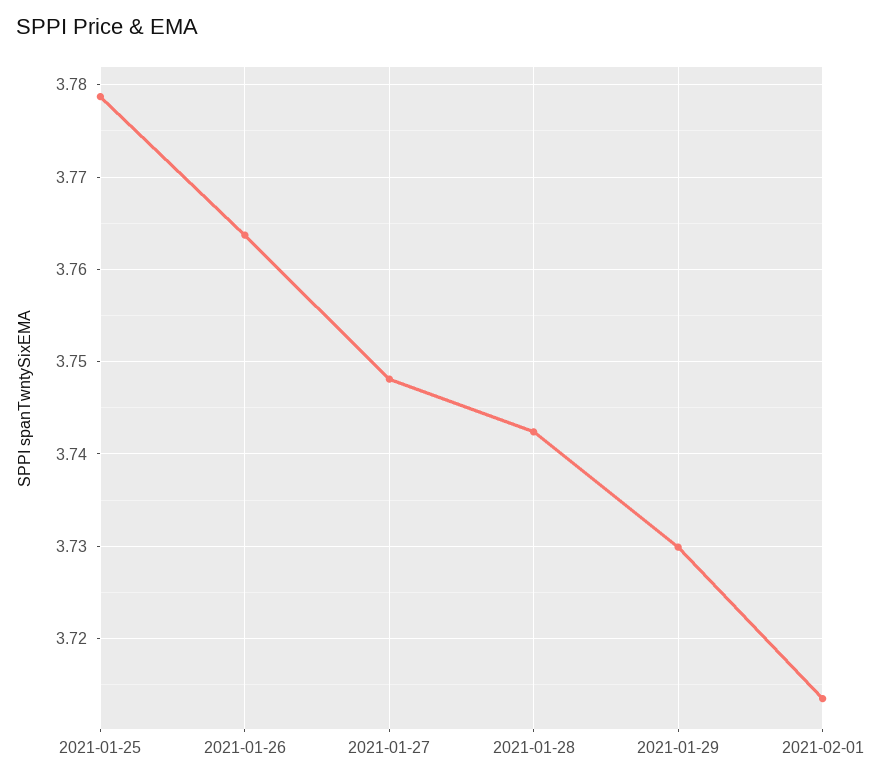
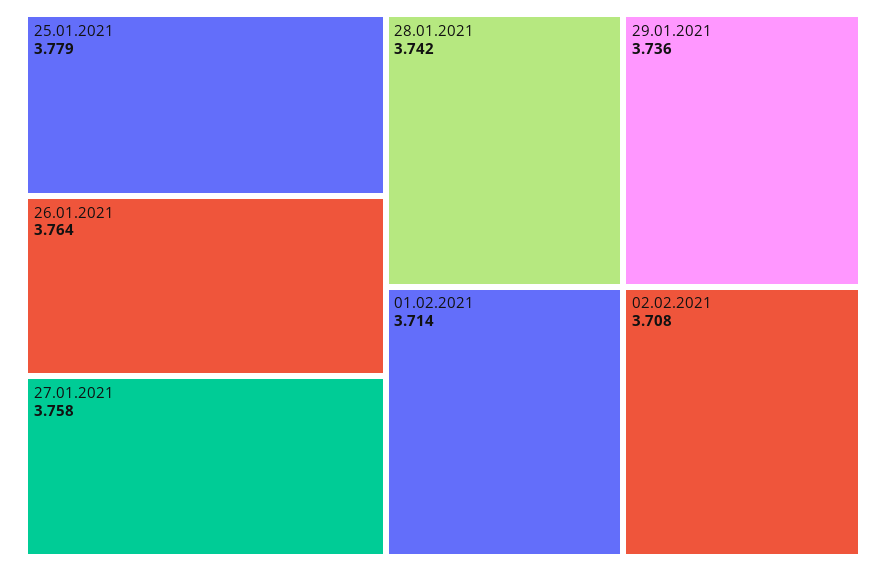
2021-01-27: 3.748 -> 3.758
2021-01-29: 3.73 -> 3.736
02.02.2021: none -> 3.708

